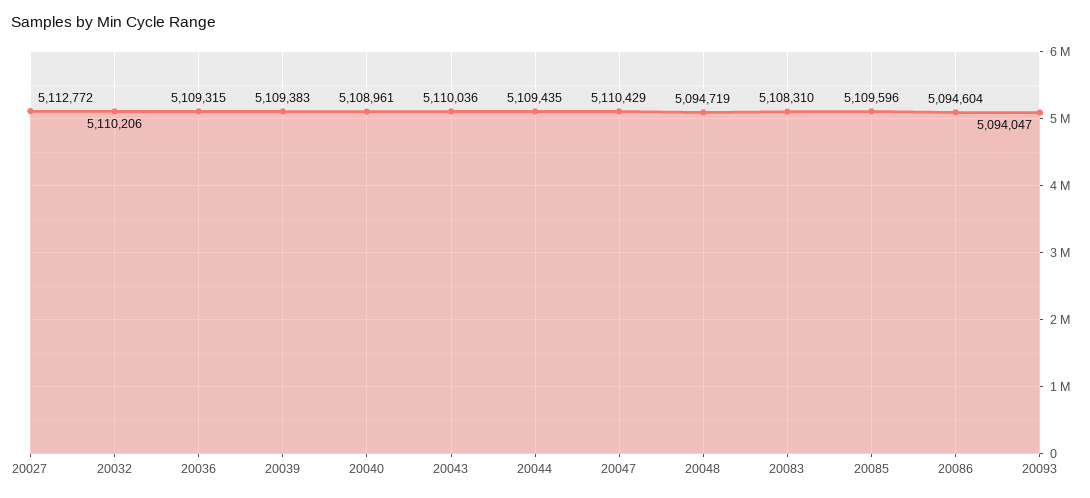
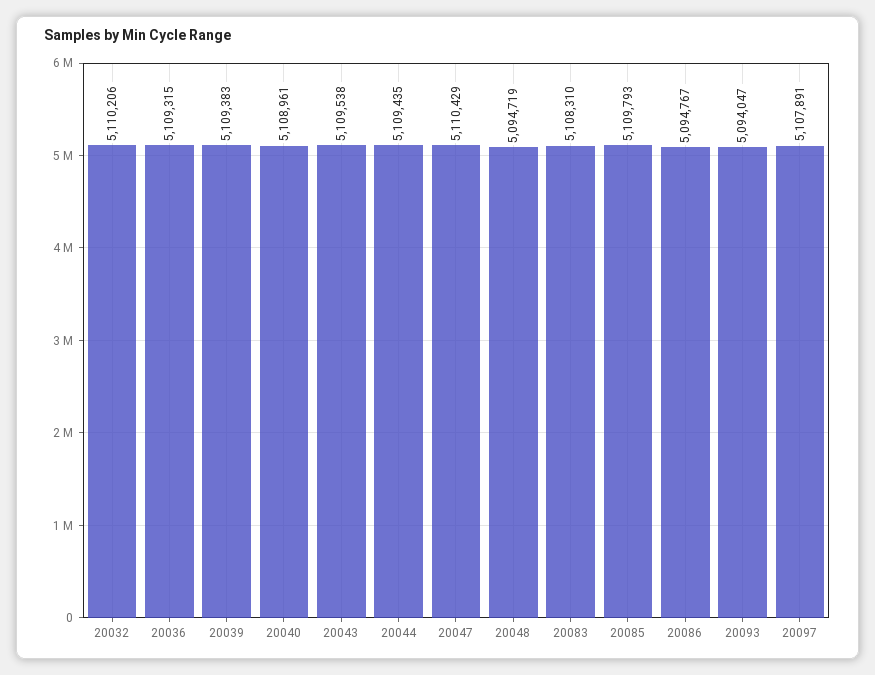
20027: 5112772 -> none
20043: 5110036 -> 5109538
20085: 5109596 -> 5109793
20086: 5094604 -> 5094767
20097: none -> 5107891

